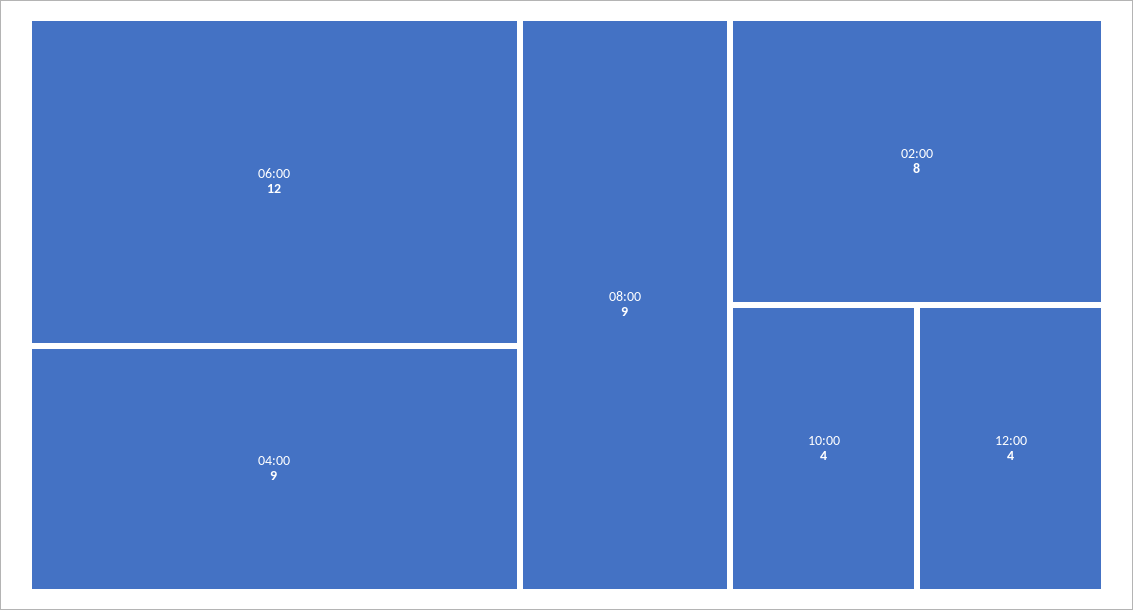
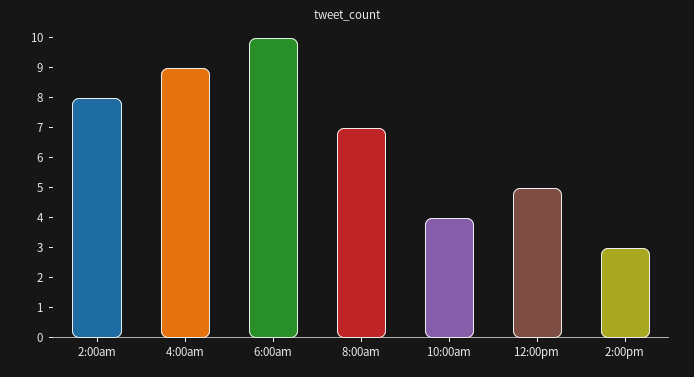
06:00: 12 -> 10
08:00: 9 -> 7
12:00: 4 -> 5
2:00pm: none -> 3

